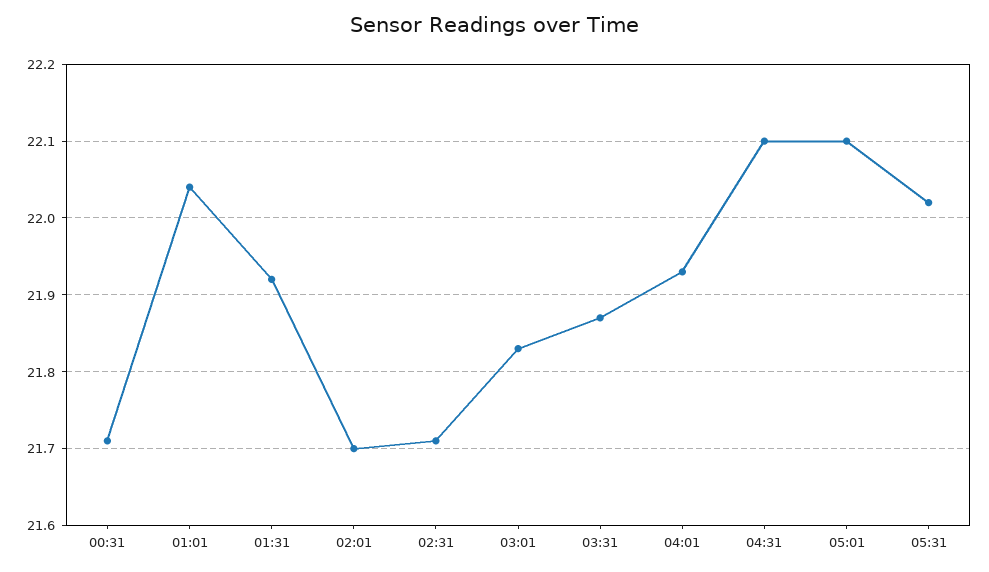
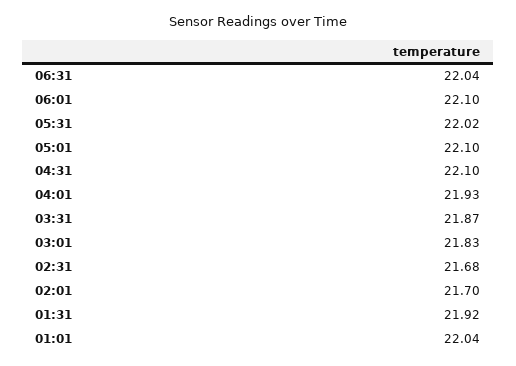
00:31: 21.71 -> none
02:31: 21.71 -> 21.68
06:31: none -> 22.04
06:01: none -> 22.1

